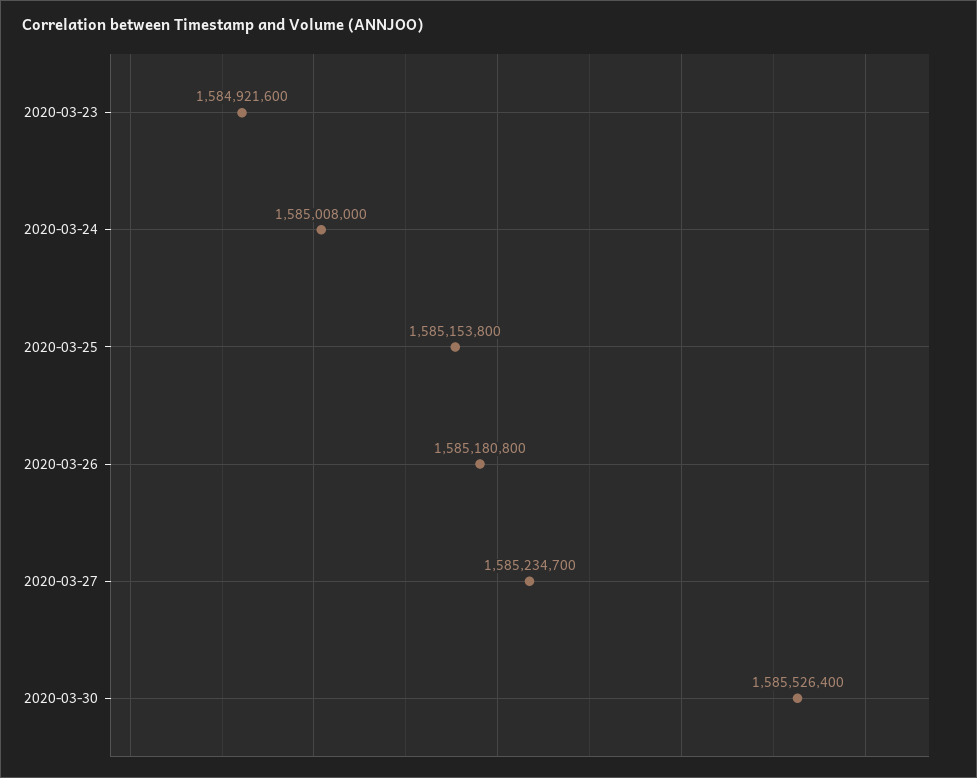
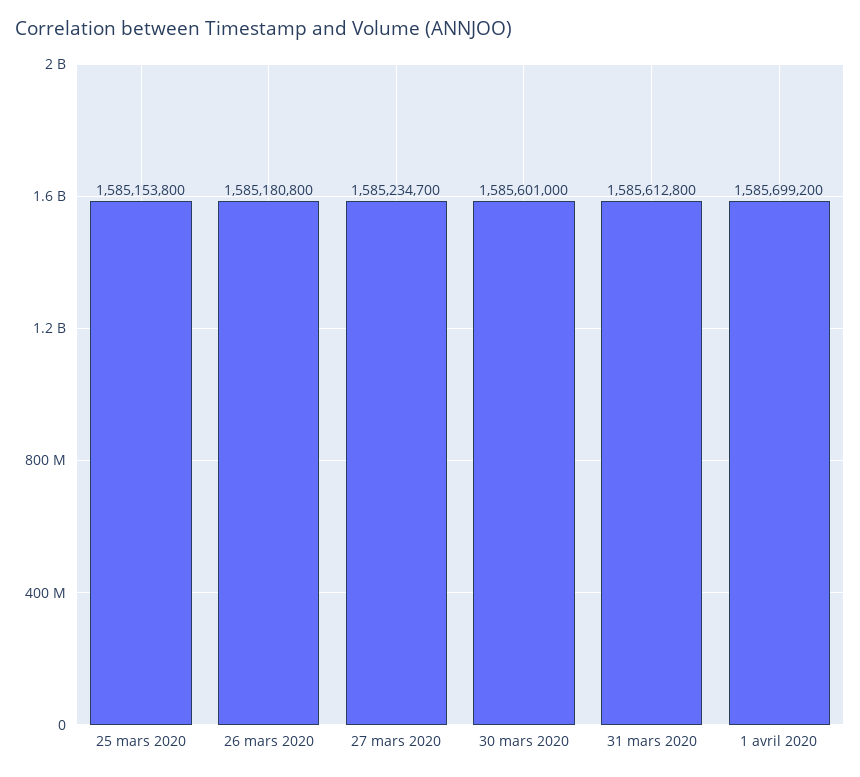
2020-03-23: 1584921600 -> none
2020-03-24: 1585008000 -> none
2020-03-30: 1585526400 -> 1585601000
31 mars 2020: none -> 1585612800
1 avril 2020: none -> 1585699200

